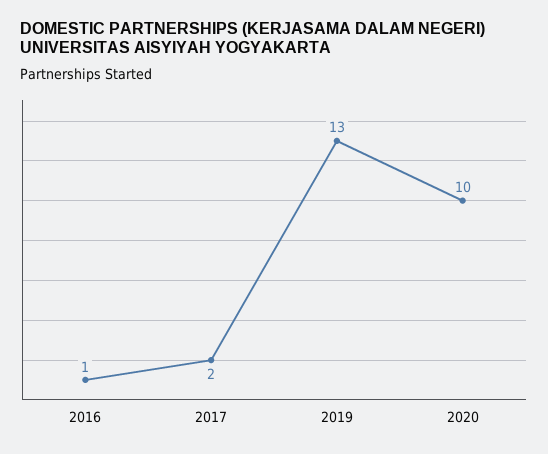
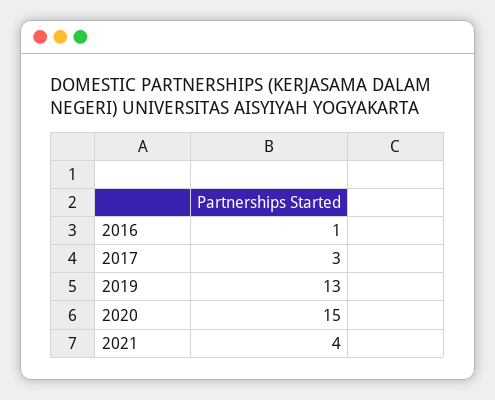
2017: 2 -> 3
2020: 10 -> 15
2021: none -> 4

